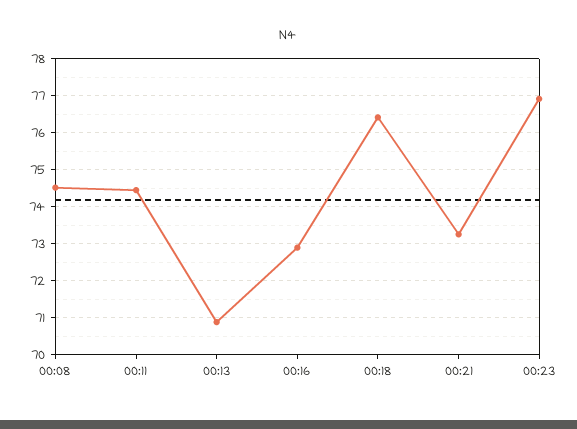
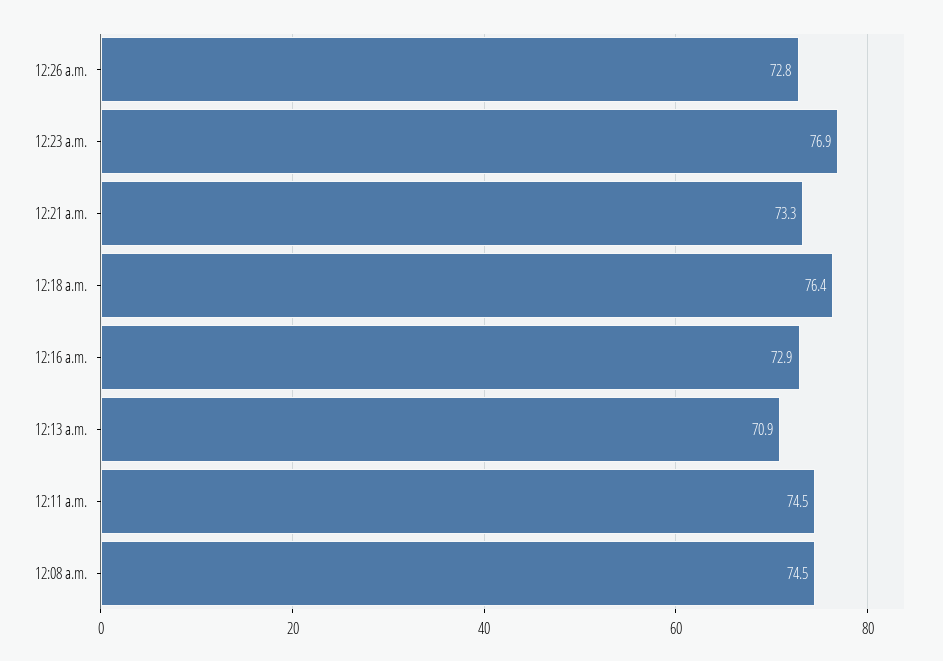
12:26 a.m.: none -> 72.8

